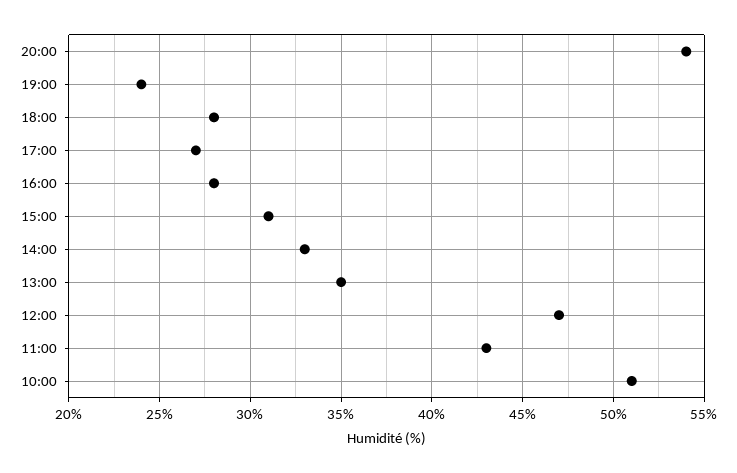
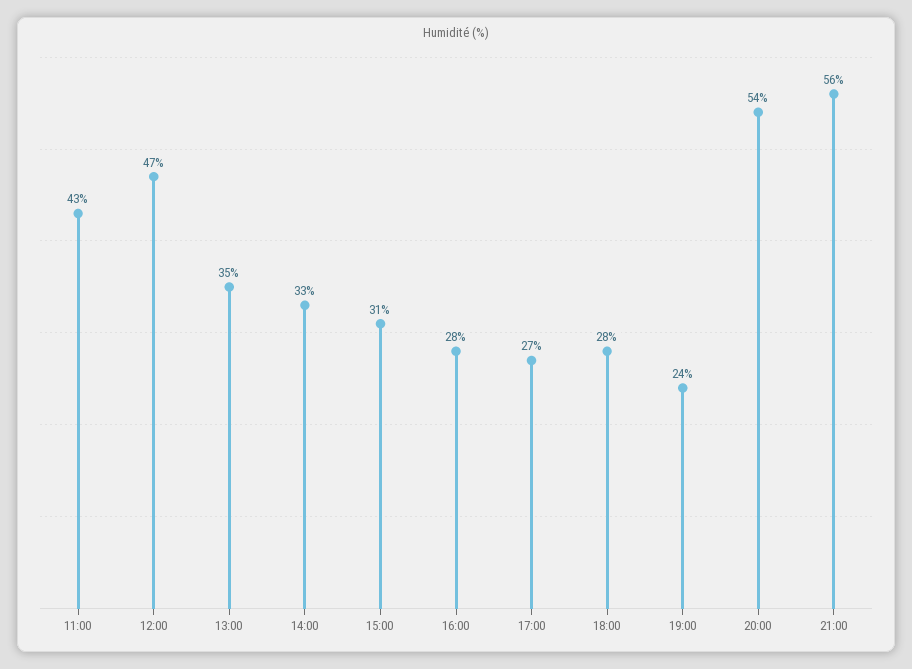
10:00: 51 -> none
21:00: none -> 56

